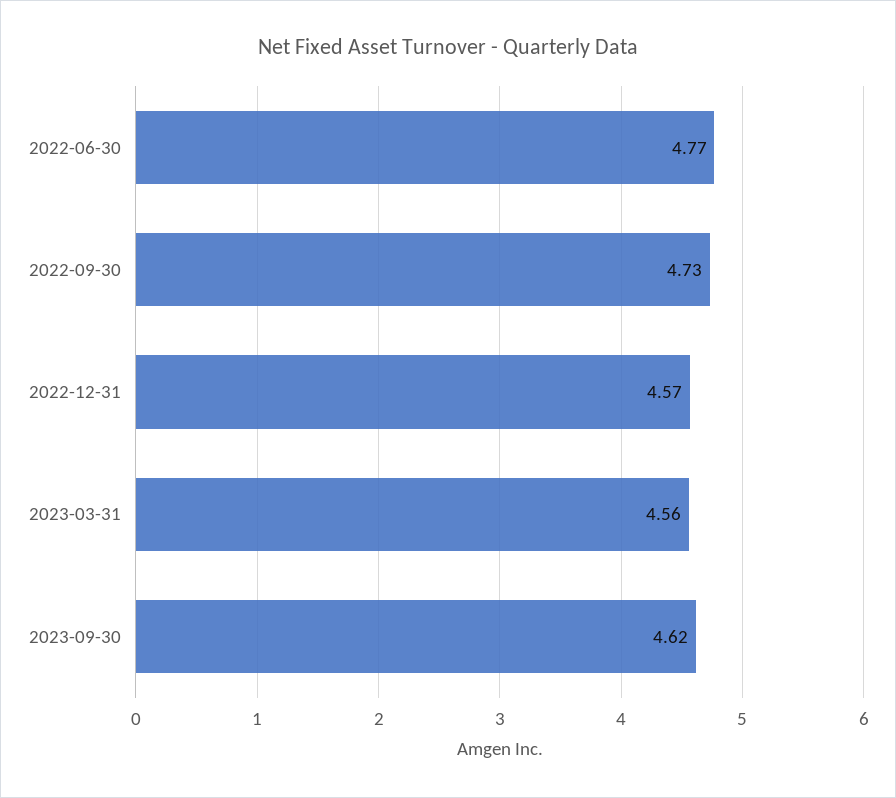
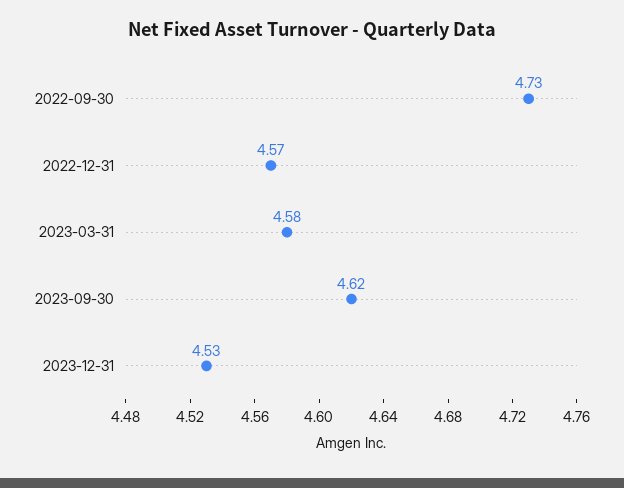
2022-06-30: 4.77 -> none
2023-03-31: 4.56 -> 4.58
2023-12-31: none -> 4.53

